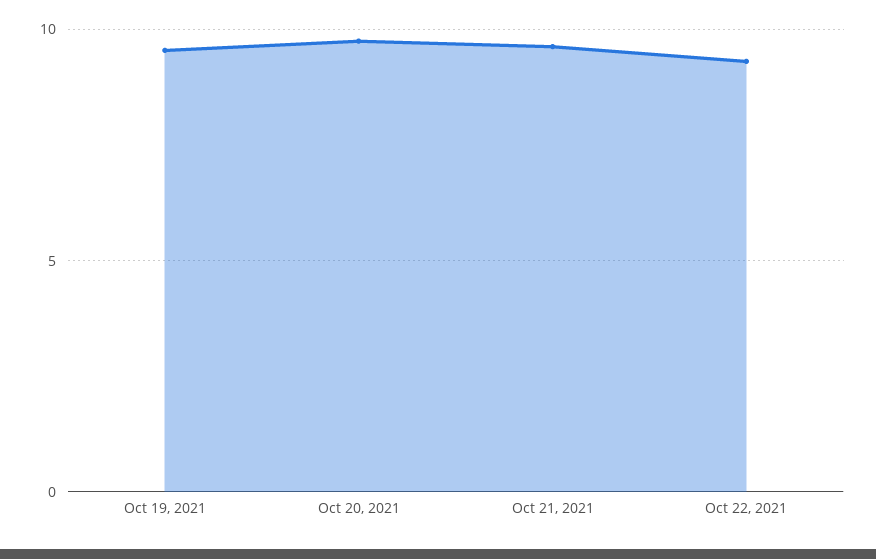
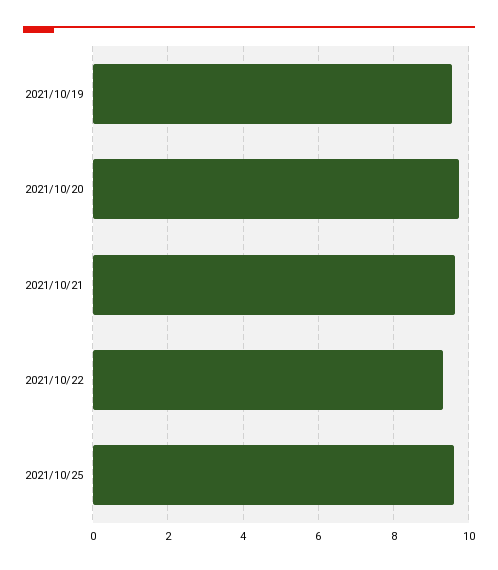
2021/10/25: none -> 9.6

